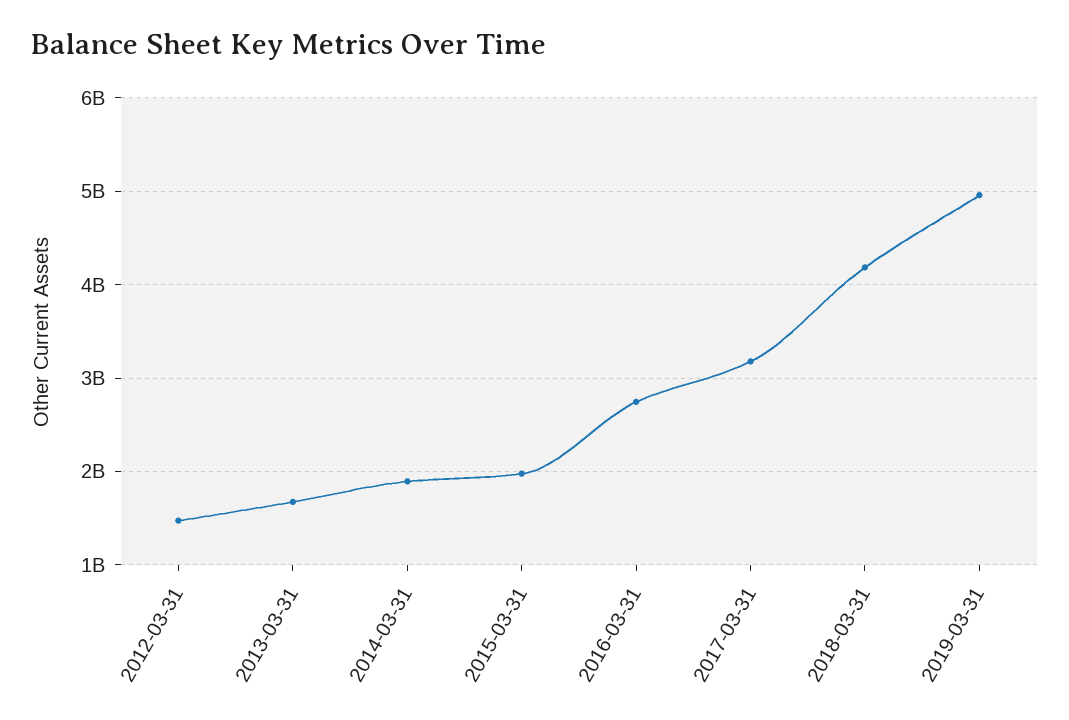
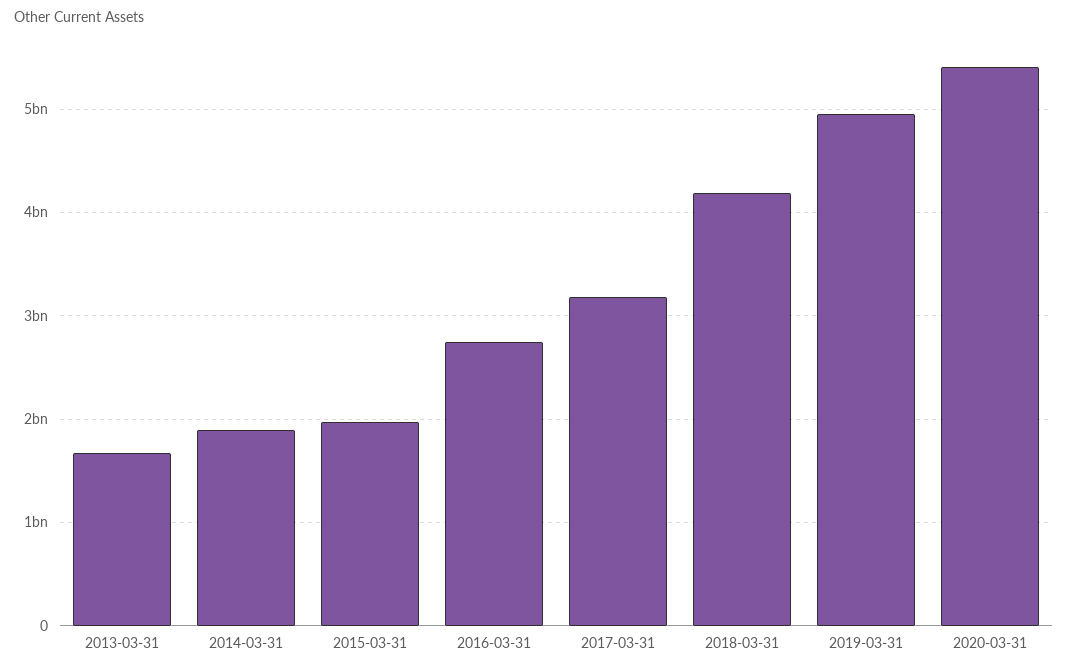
2012-03-31: 1500000000 -> none
2020-03-31: none -> 5400000000

